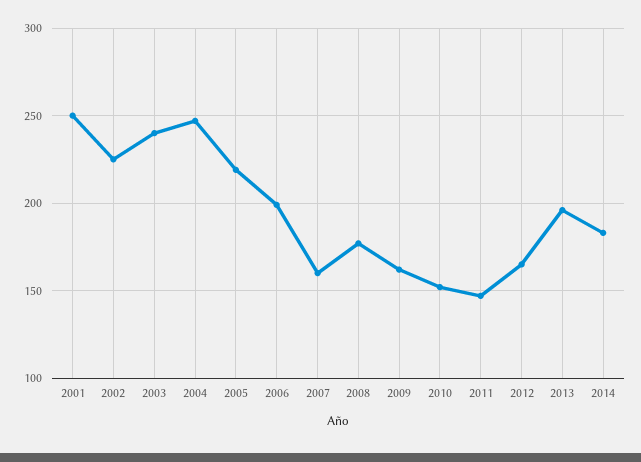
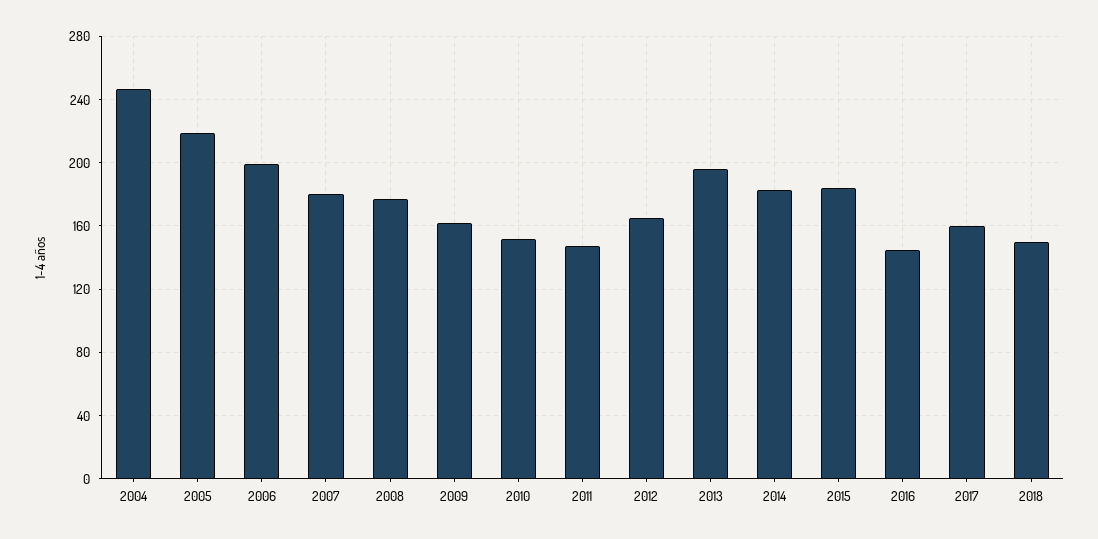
2001: 250 -> none
2002: 225 -> none
2003: 240 -> none
2007: 160 -> 180
2015: none -> 185
2016: none -> 145
2017: none -> 160
2018: none -> 150

